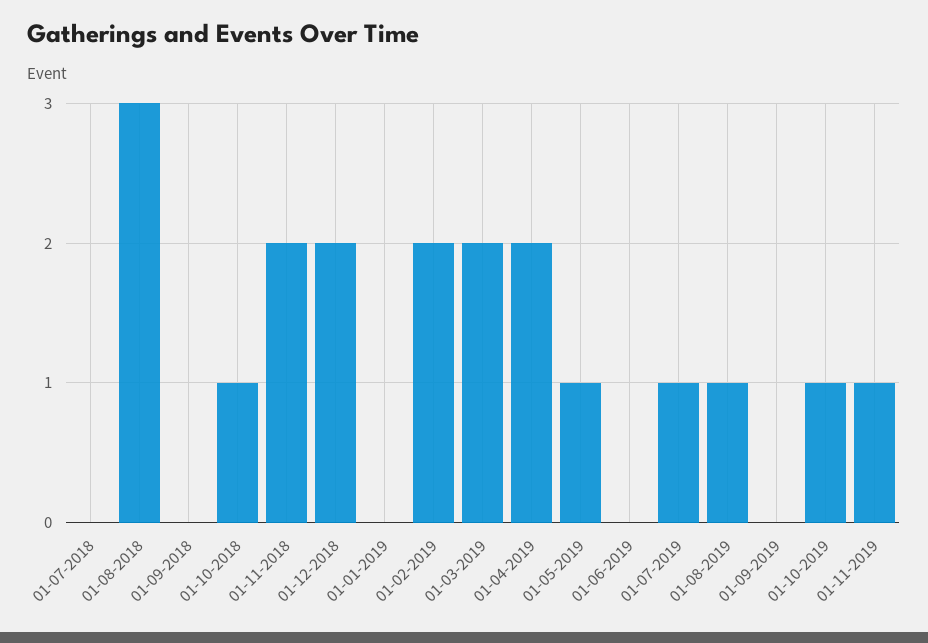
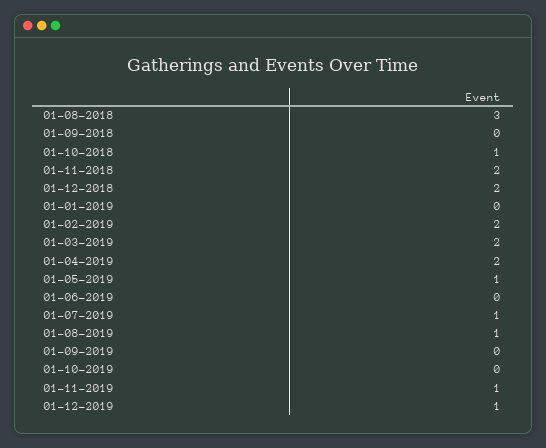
01-07-2018: 0 -> none
01-10-2019: 1 -> 0
01-12-2019: none -> 1

